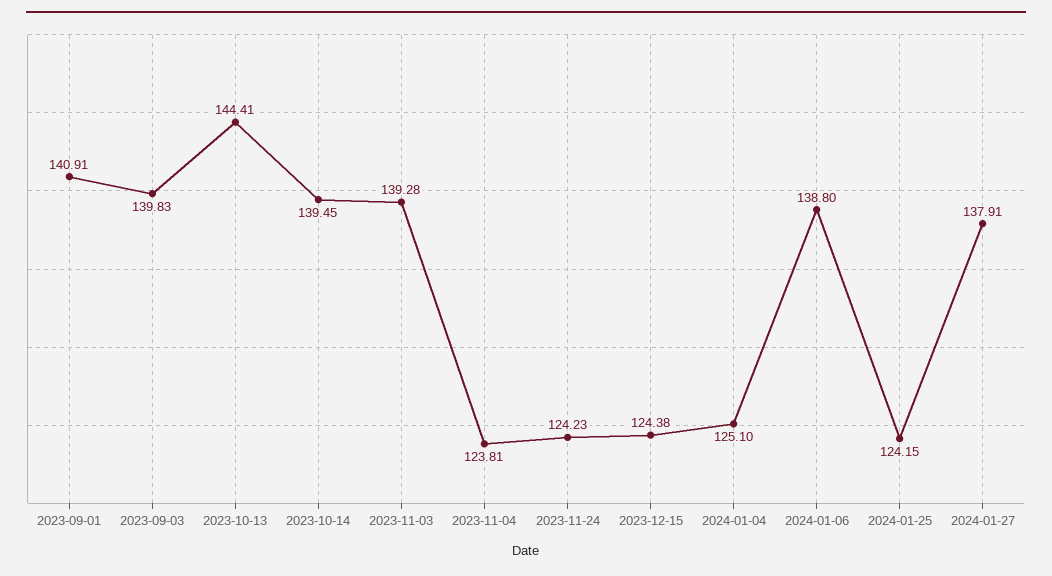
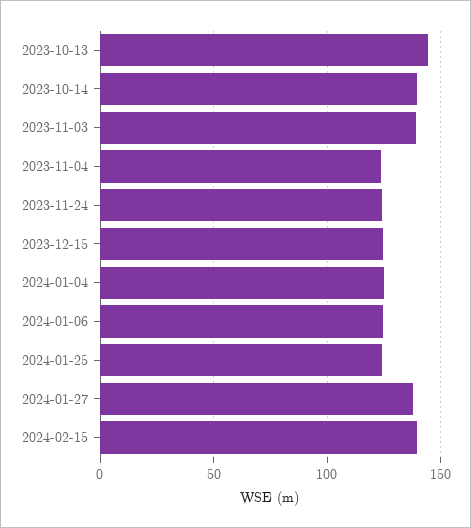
2023-09-01: 140.91 -> none
2023-09-03: 139.83 -> none
2024-01-06: 138.8 -> 125
2024-02-15: none -> 140

